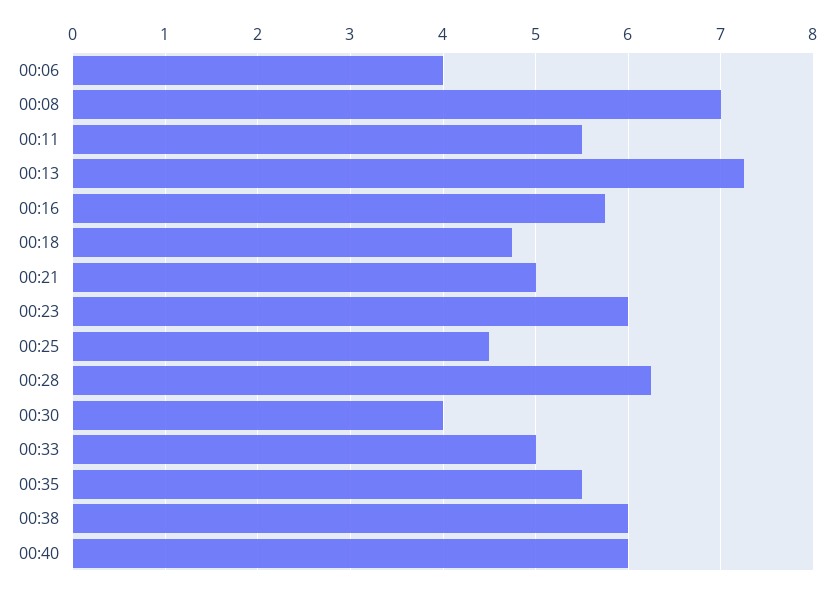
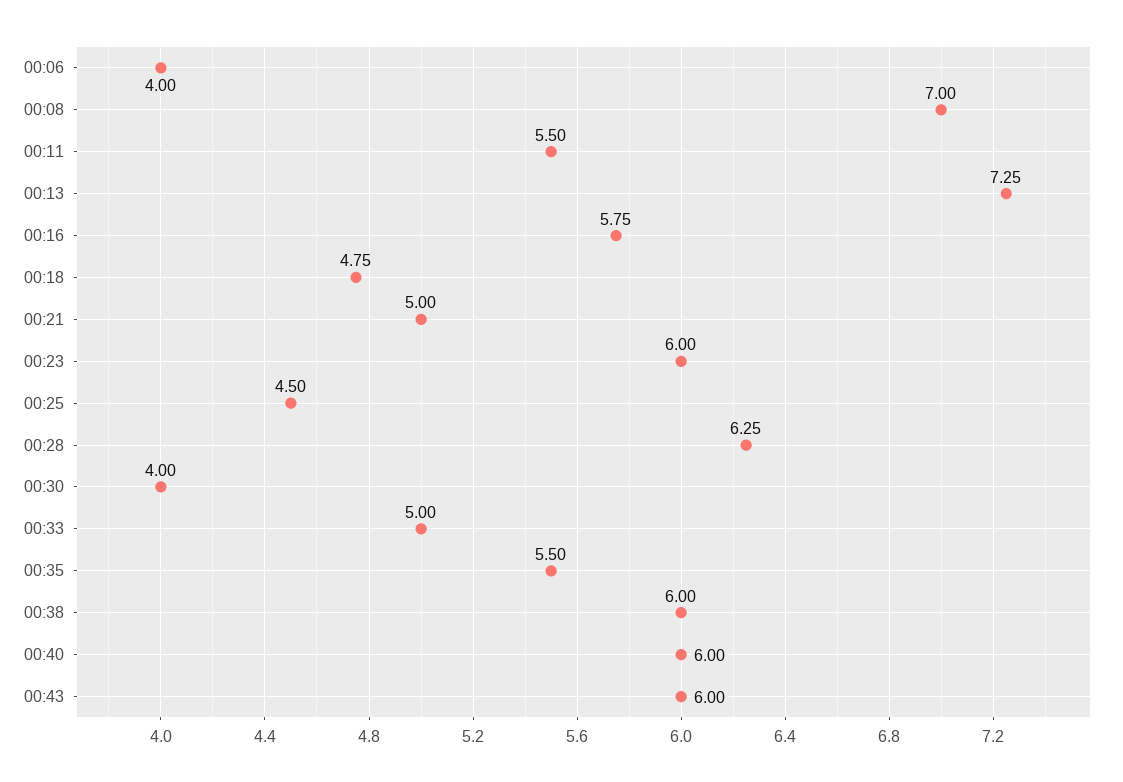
00:43: none -> 6

